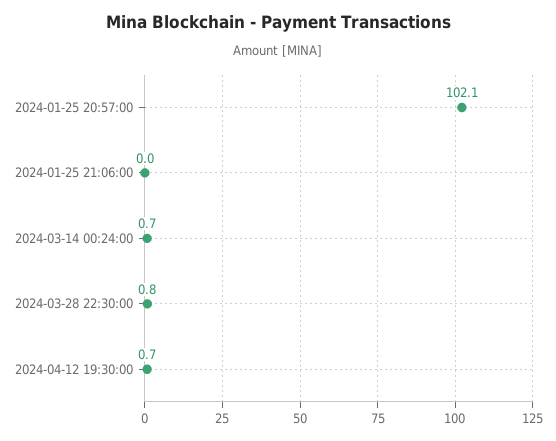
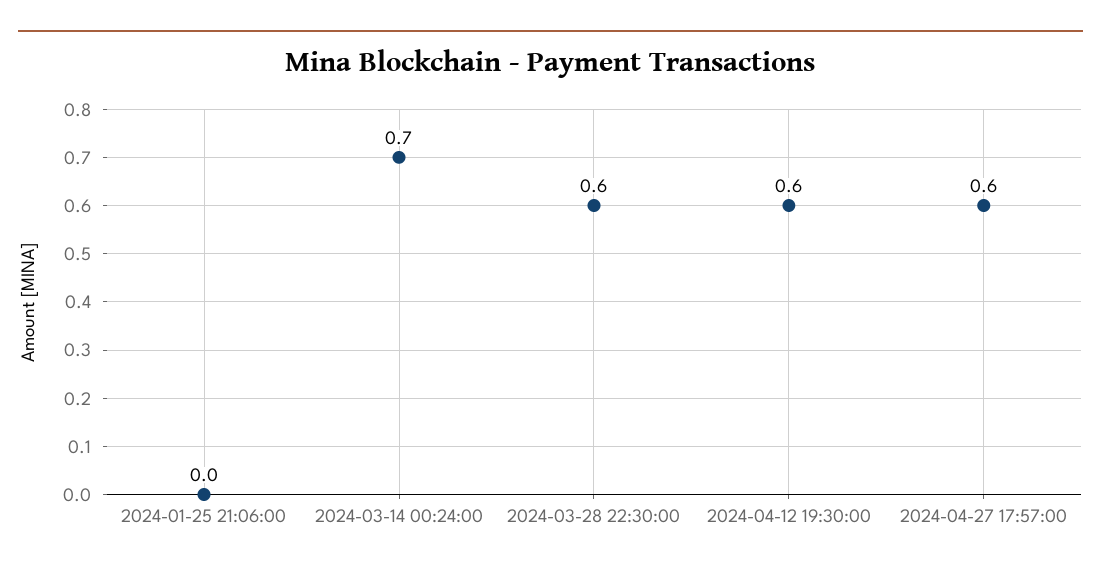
2024-01-25 20:57:00: 102.1 -> none
2024-03-28 22:30:00: 0.8 -> 0.6
2024-04-12 19:30:00: 0.7 -> 0.6
2024-04-27 17:57:00: none -> 0.6

